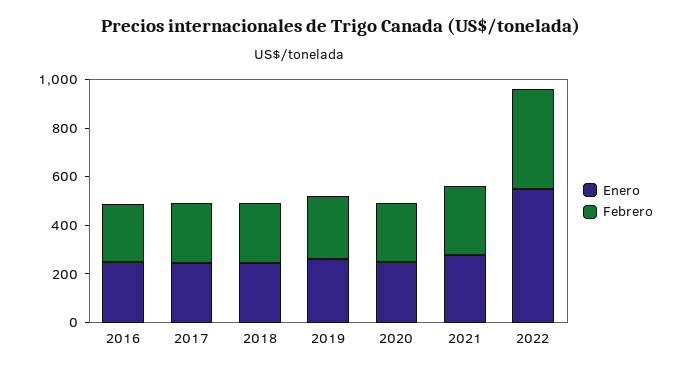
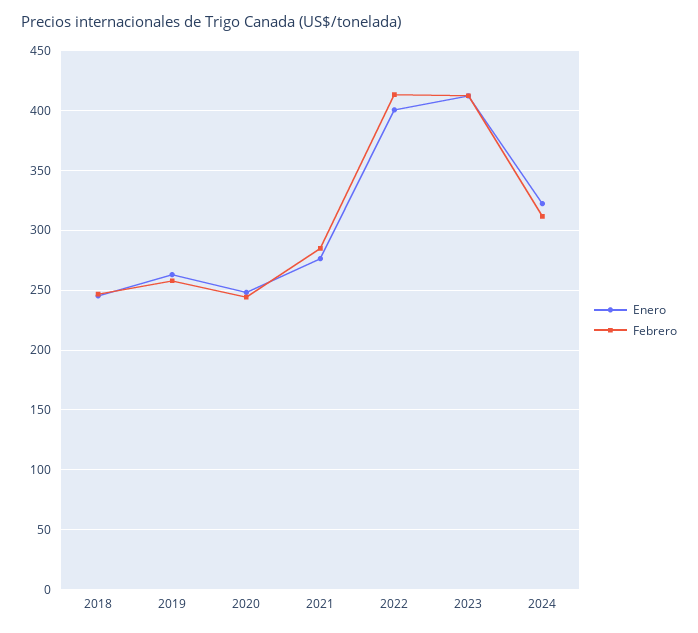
Enero, 2016: 250 -> none
Febrero, 2016: 250 -> none
Enero, 2017: 250 -> none
Febrero, 2017: 250 -> none
Enero, 2022: 550 -> 400
Enero, 2023: none -> 410
Febrero, 2023: none -> 410
Enero, 2024: none -> 320
Febrero, 2024: none -> 310

